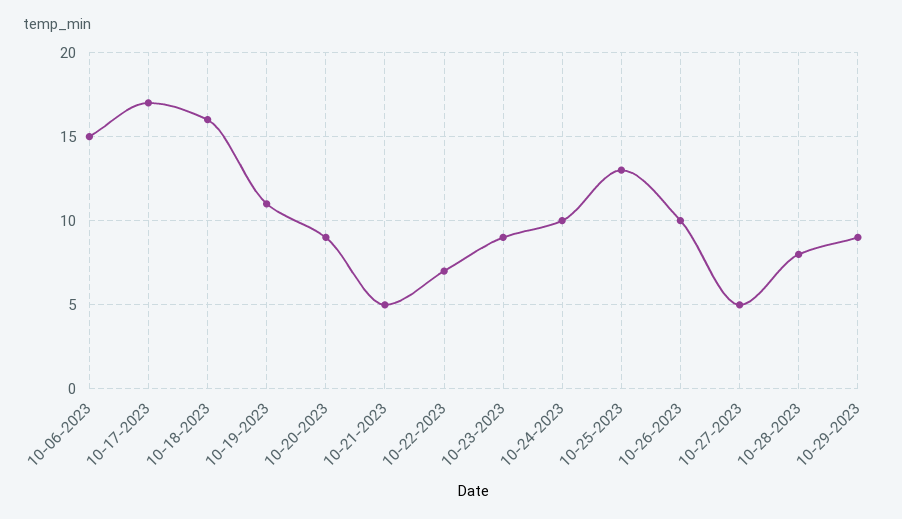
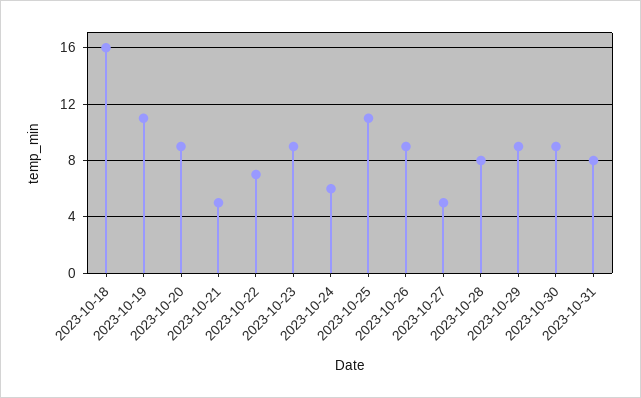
10-06-2023: 15 -> none
10-17-2023: 17 -> none
10-24-2023: 10 -> 6
10-25-2023: 13 -> 11
10-26-2023: 10 -> 9
2023-10-30: none -> 9
2023-10-31: none -> 8

